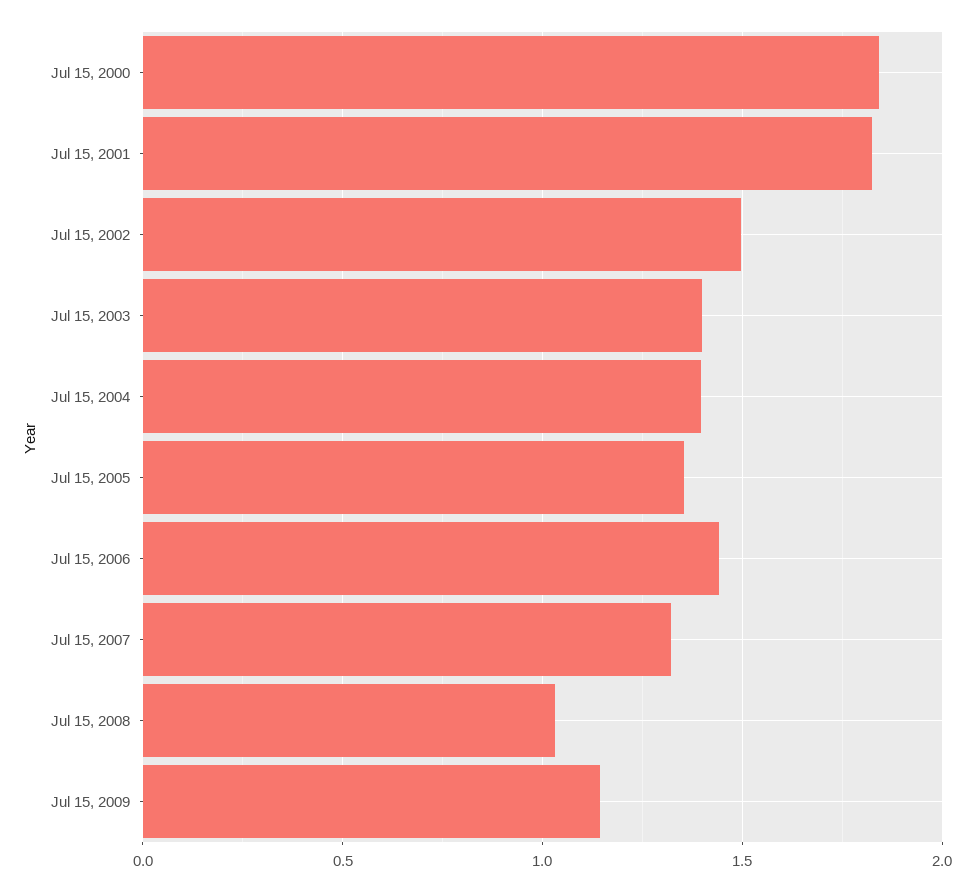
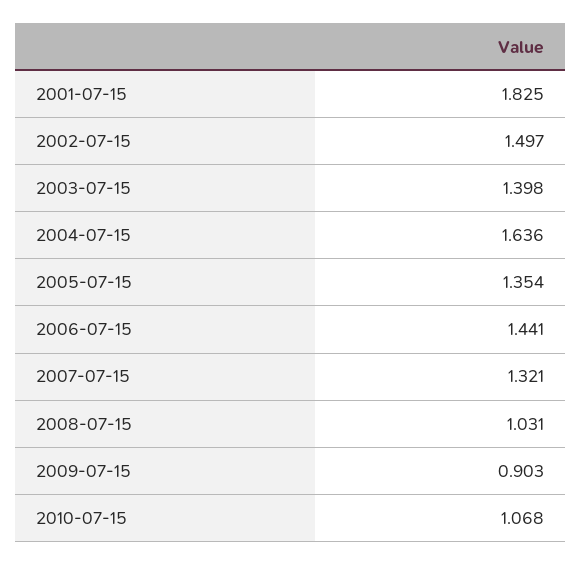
Jul 15, 2000: 1.85 -> none
Jul 15, 2004: 1.4 -> 1.636
Jul 15, 2009: 1.15 -> 0.903
2010-07-15: none -> 1.068

